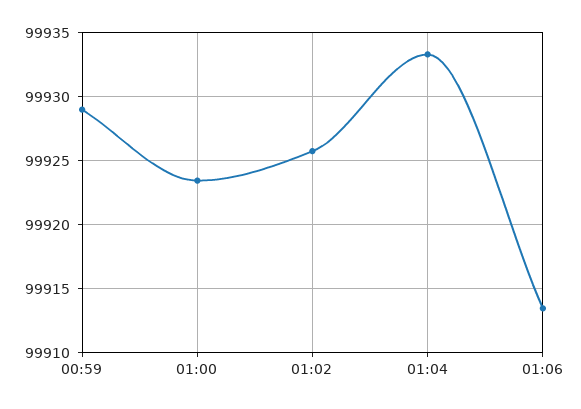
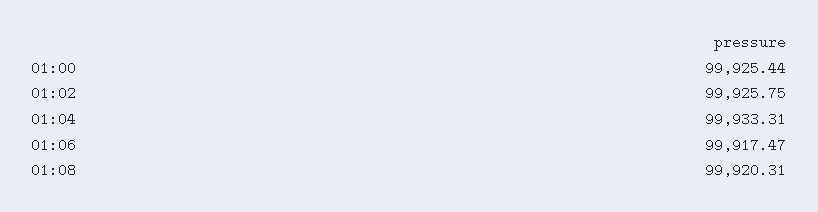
00:59: 99929 -> none
01:00: 99923.5 -> 99925.44
01:06: 99913.5 -> 99917.47
01:08: none -> 99920.31

